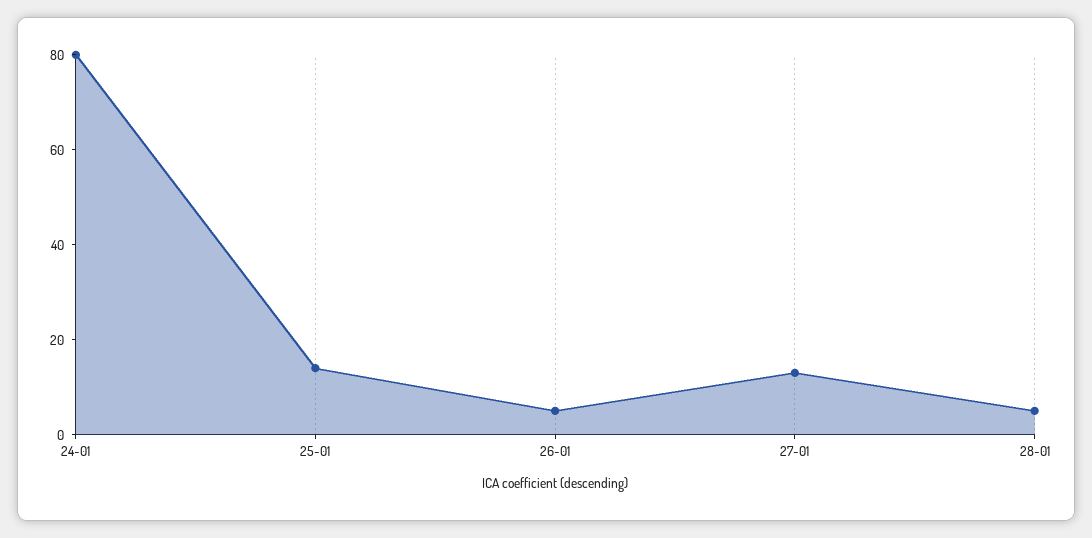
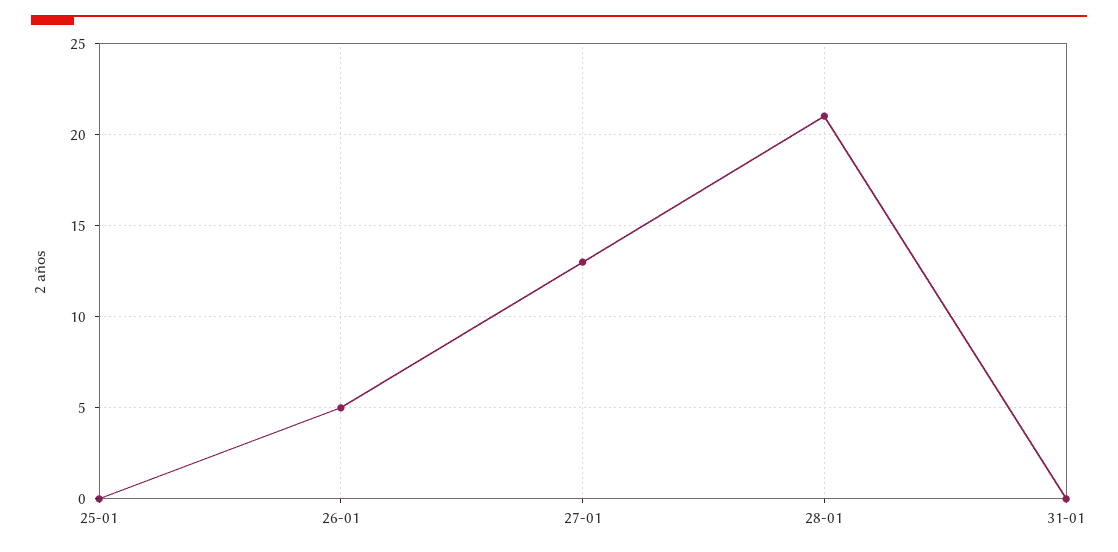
24-01: 80 -> none
25-01: 15 -> 0
28-01: 5 -> 21
31-01: none -> 0

